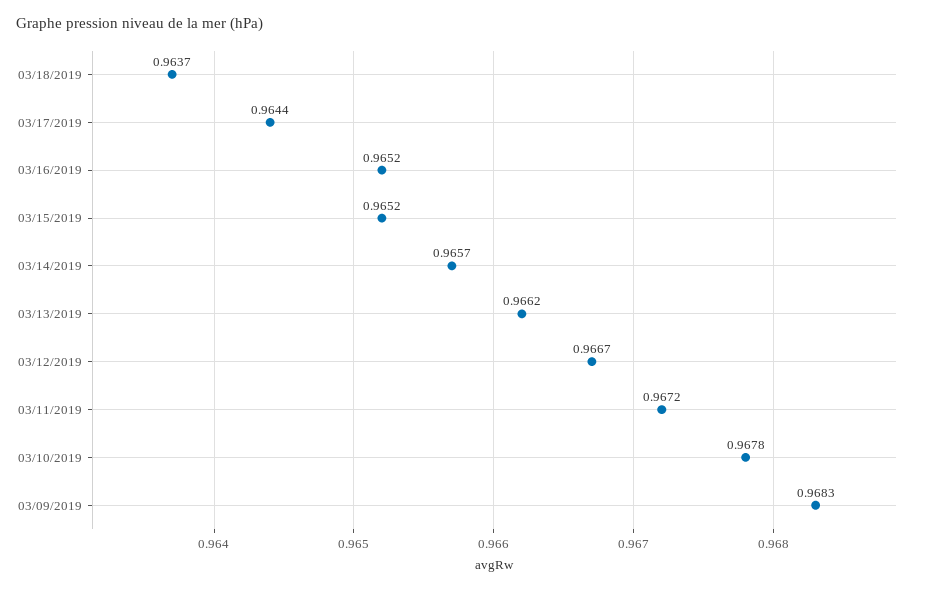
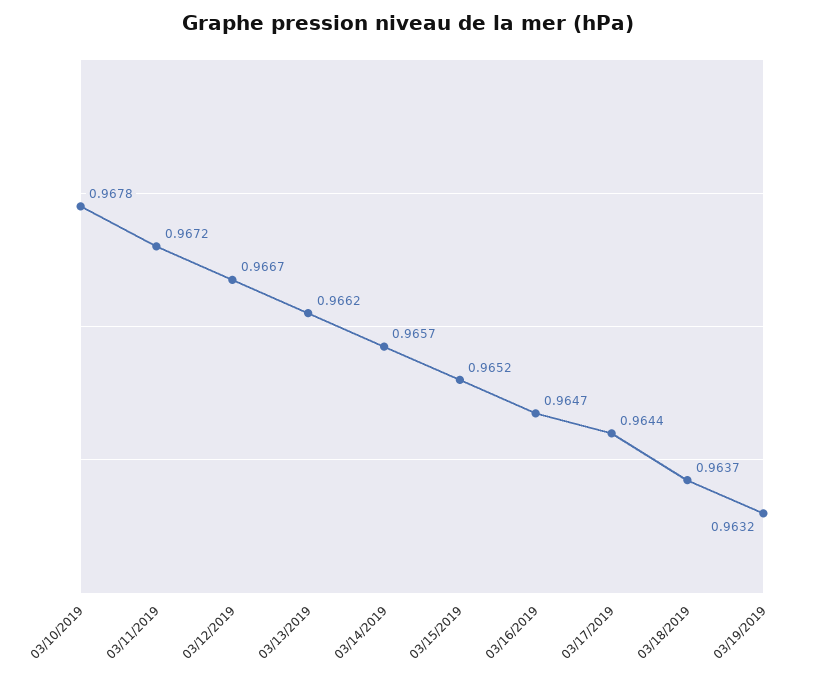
03/16/2019: 0.9652 -> 0.9647
03/09/2019: 0.9683 -> none
03/19/2019: none -> 0.9632

